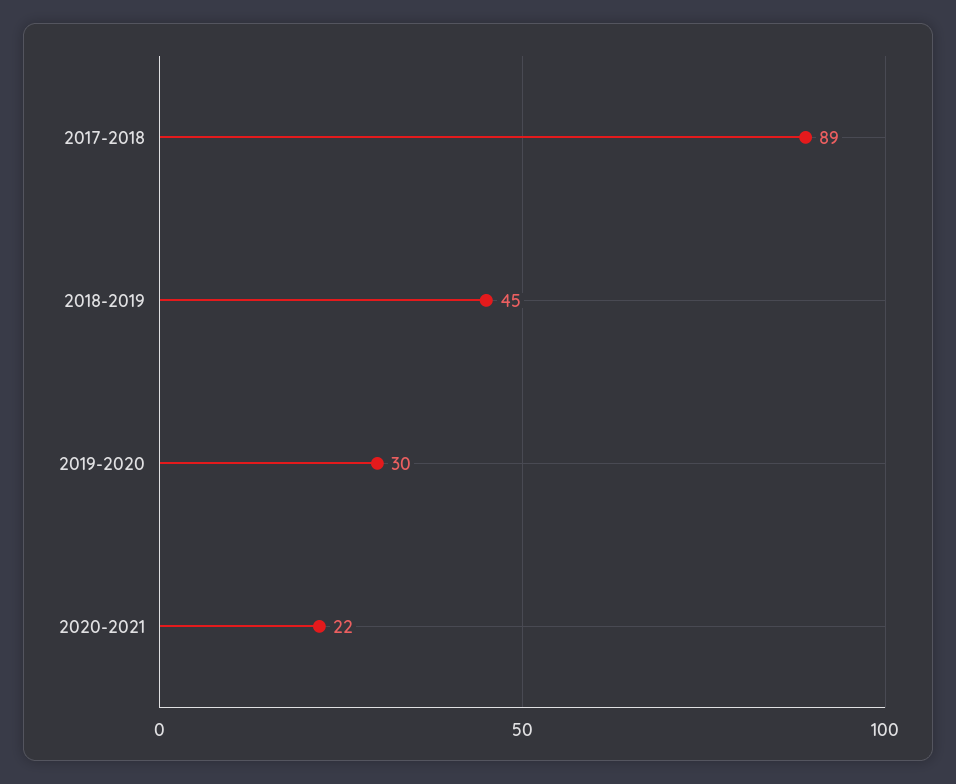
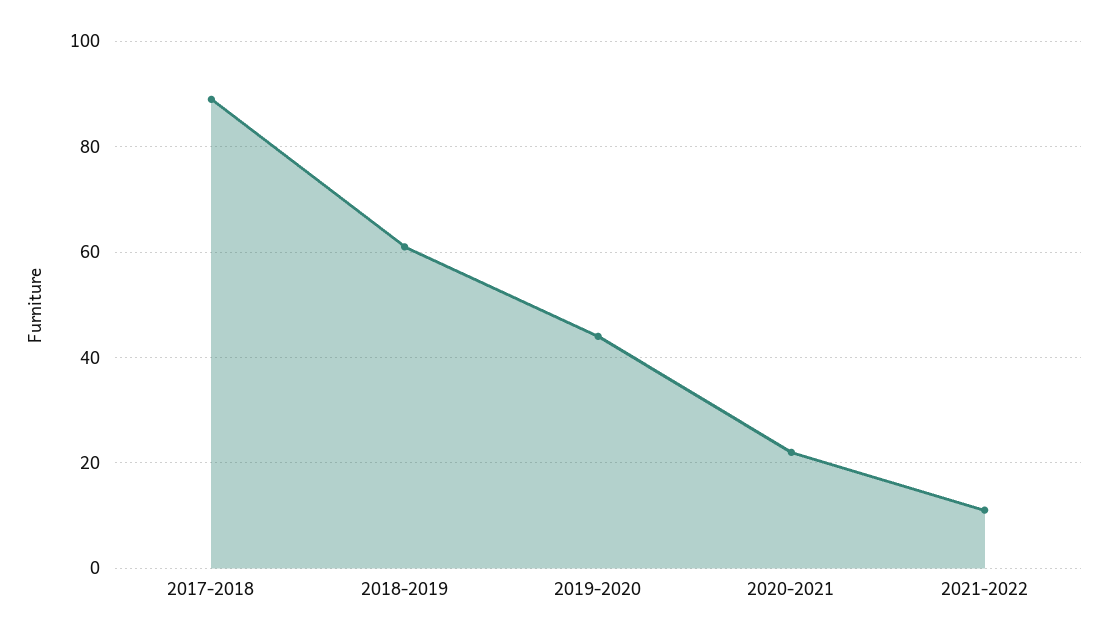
2018-2019: 45 -> 60
2019-2020: 30 -> 45
2021-2022: none -> 10

